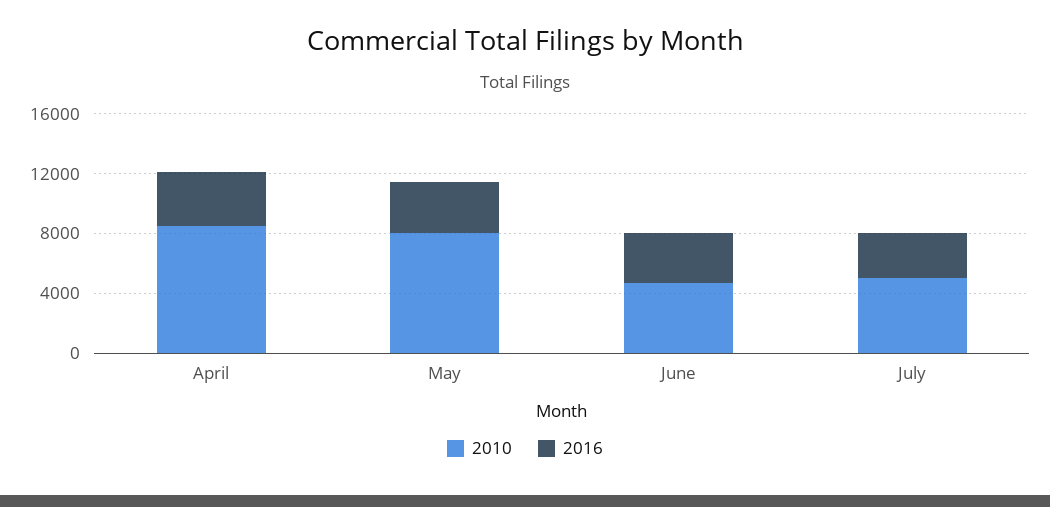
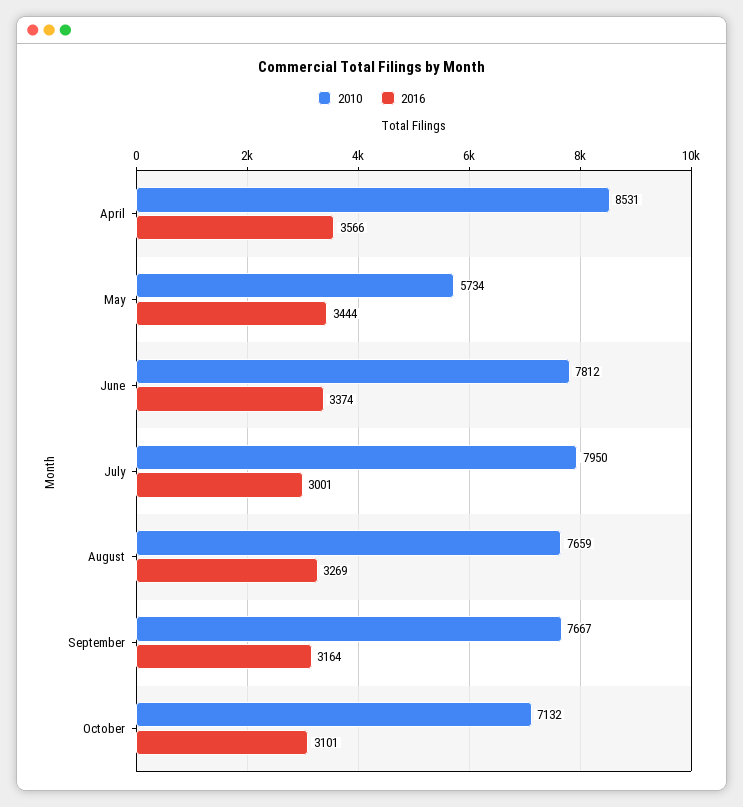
2010, May: 8000 -> 5734
2010, June: 5000 -> 7812
2010, July: 5000 -> 7950
2010, August: none -> 7659
2016, August: none -> 3269
2010, September: none -> 7667
2016, September: none -> 3164
2010, October: none -> 7132
2016, October: none -> 3101

